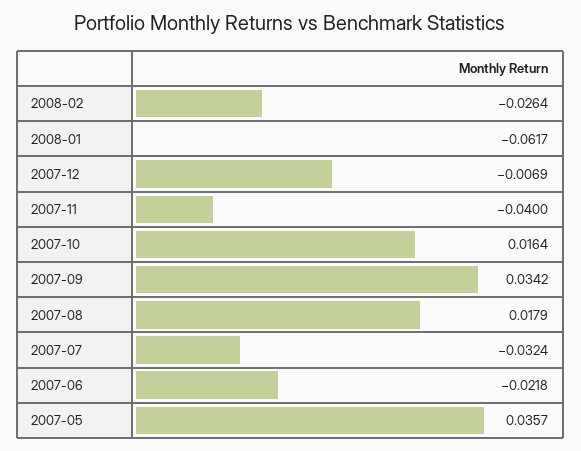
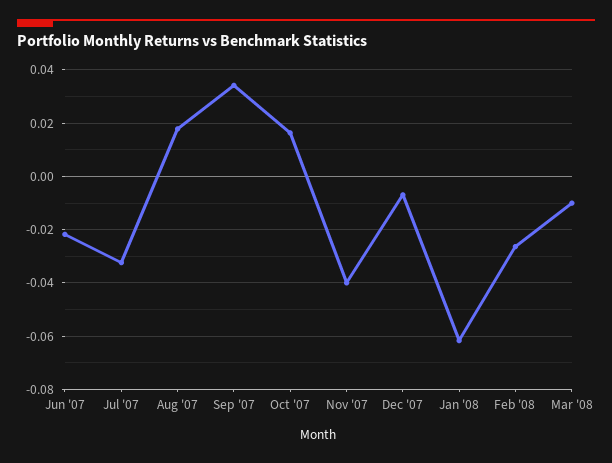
2007-05: 0.0357 -> none
Mar '08: none -> -0.01

